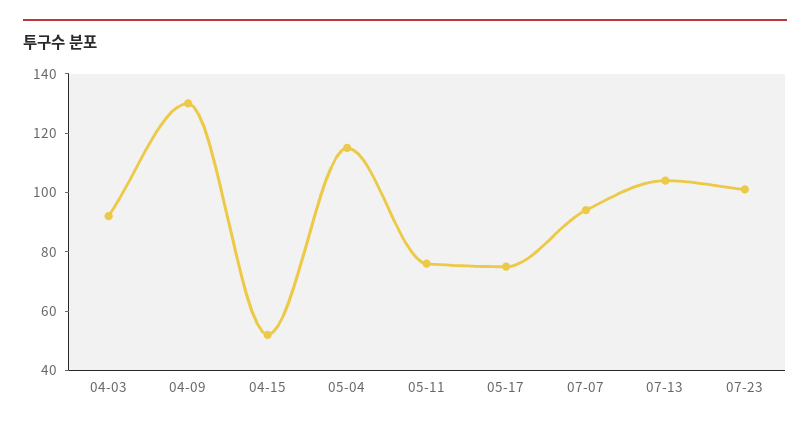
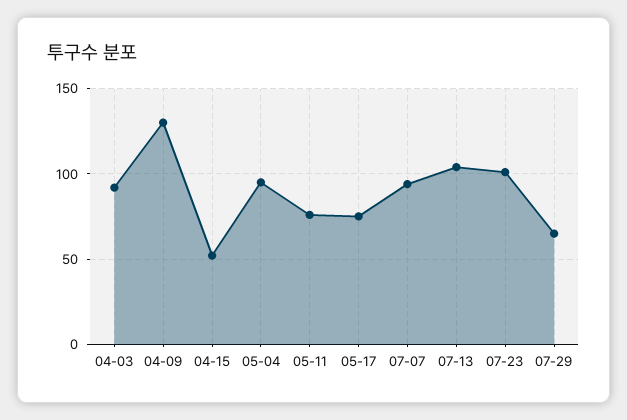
05-04: 115 -> 95
07-29: none -> 65

